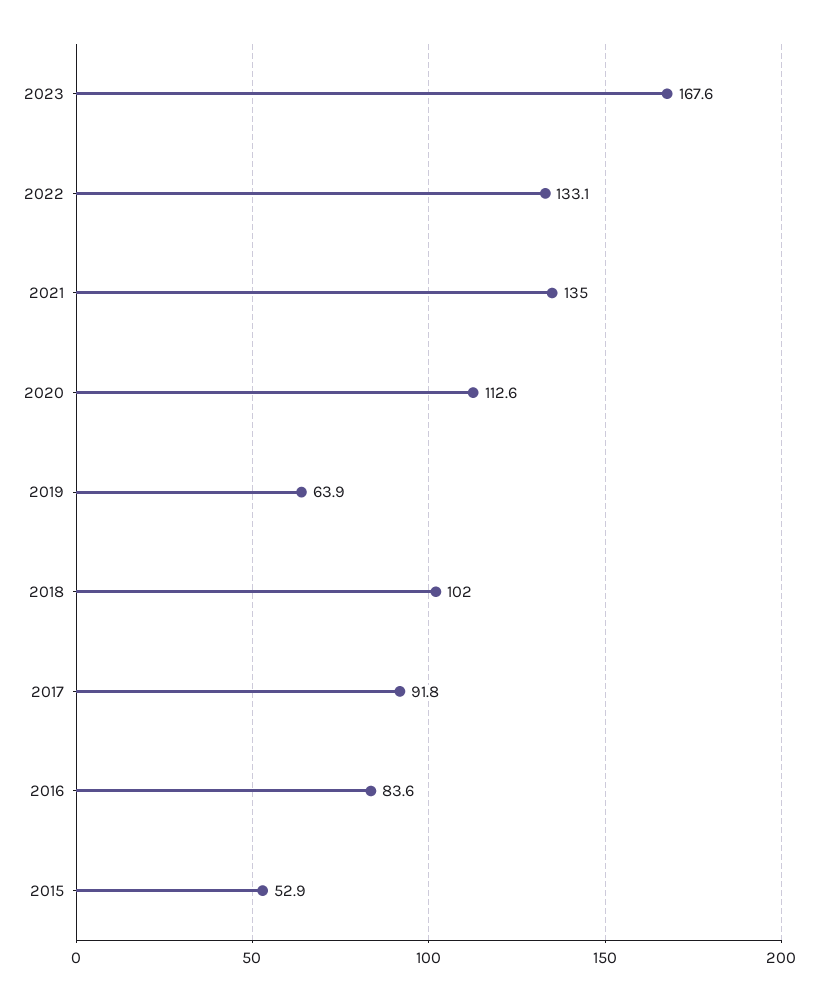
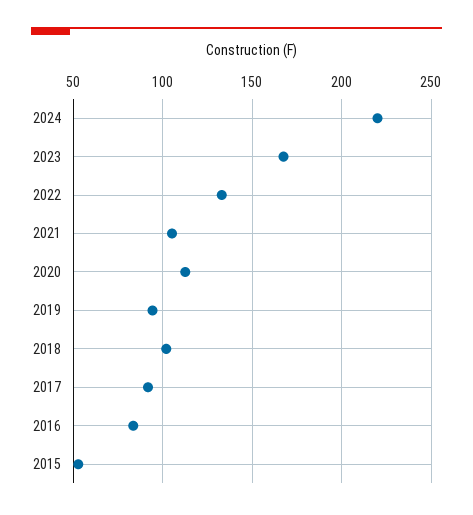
2021: 135 -> 105
2019: 63.9 -> 95
2024: none -> 220

